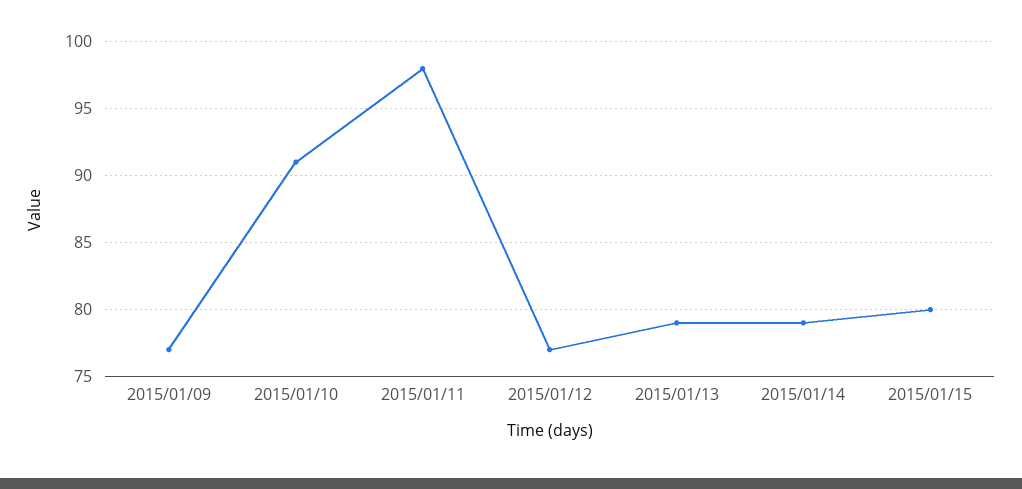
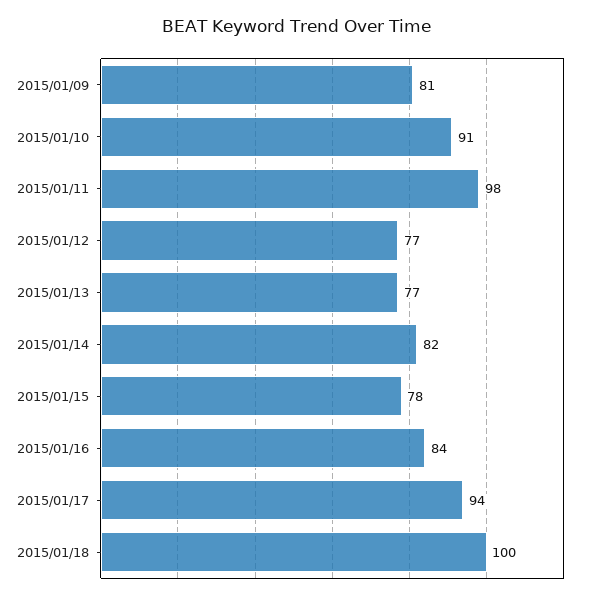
2015/01/09: 77 -> 81
2015/01/13: 79 -> 77
2015/01/14: 79 -> 82
2015/01/15: 80 -> 78
2015/01/16: none -> 84
2015/01/17: none -> 94
2015/01/18: none -> 100

